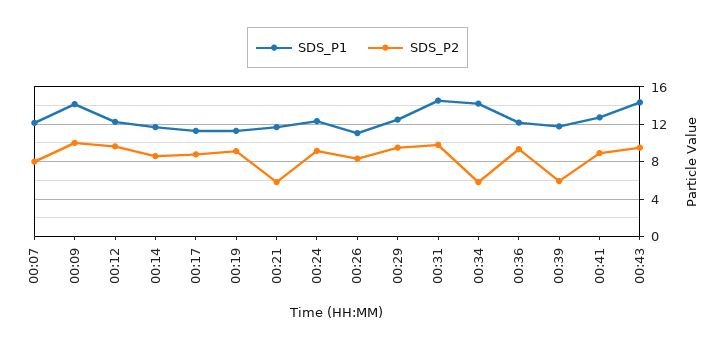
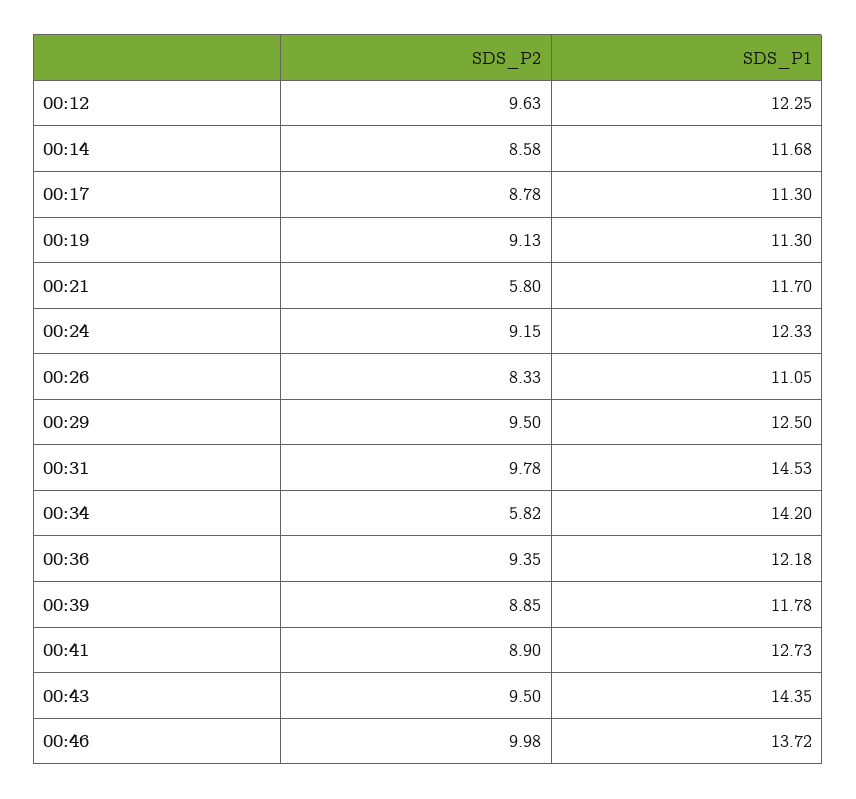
SDS_P1, 00:07: 12 -> none
SDS_P2, 00:07: 8 -> none
SDS_P1, 00:09: 14 -> none
SDS_P2, 00:09: 10 -> none
SDS_P2, 00:39: 6 -> 8.85
SDS_P2, 00:46: none -> 9.98
SDS_P1, 00:46: none -> 13.72

